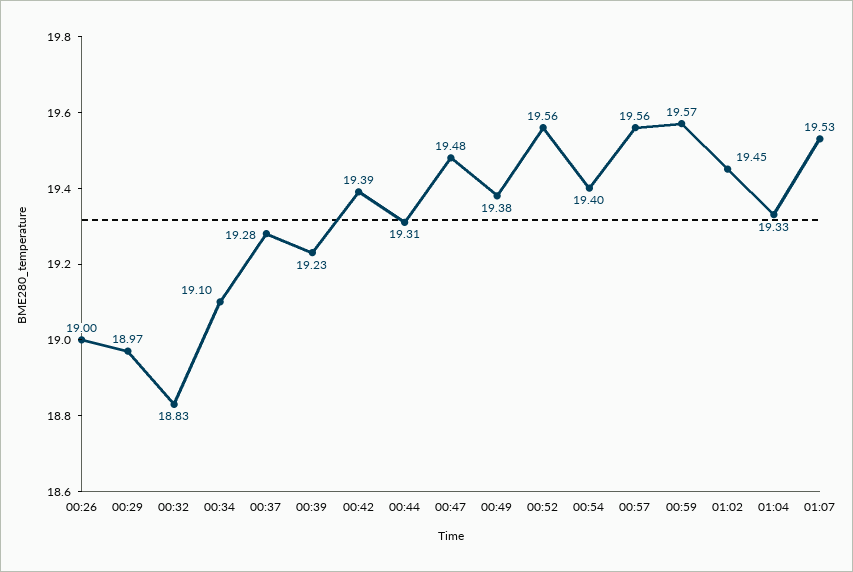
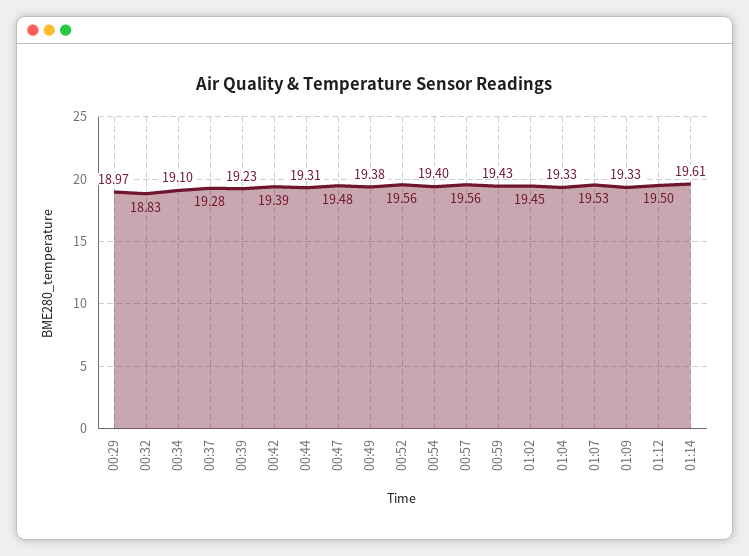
00:26: 19 -> none
00:59: 19.57 -> 19.43
01:09: none -> 19.33
01:12: none -> 19.5
01:14: none -> 19.61

